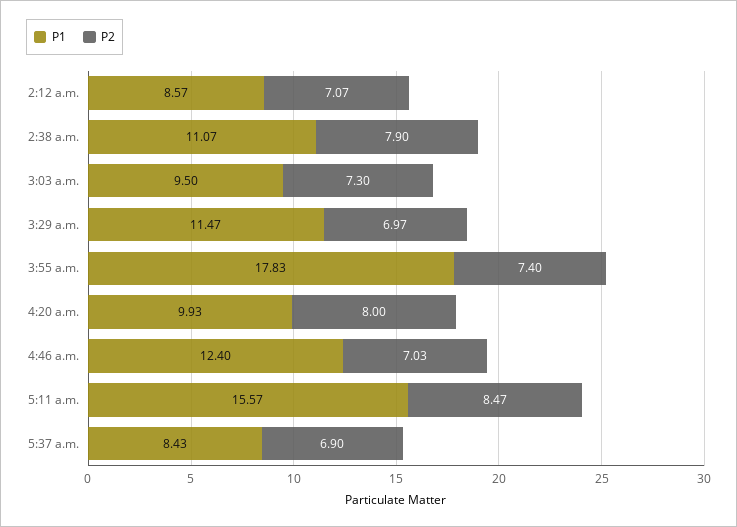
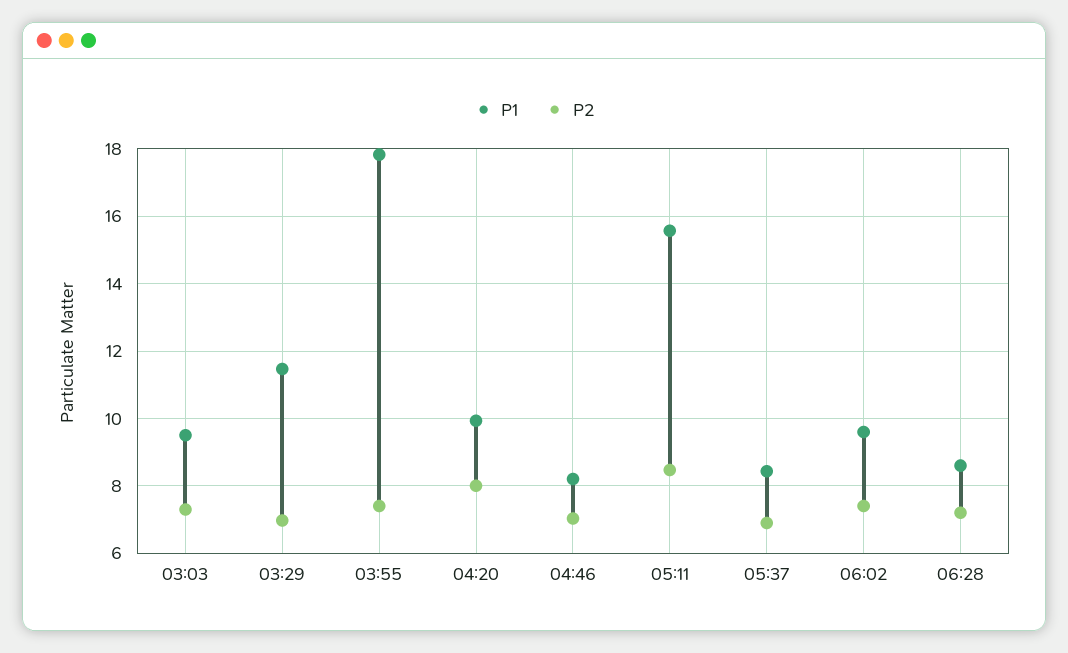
P1, 2:12 a.m.: 8.57 -> none
P2, 2:12 a.m.: 7.07 -> none
P1, 2:38 a.m.: 11.07 -> none
P2, 2:38 a.m.: 7.9 -> none
P1, 4:46 a.m.: 12.4 -> 8.2
P1, 06:02: none -> 9.6
P2, 06:02: none -> 7.4
P1, 06:28: none -> 8.6
P2, 06:28: none -> 7.2

